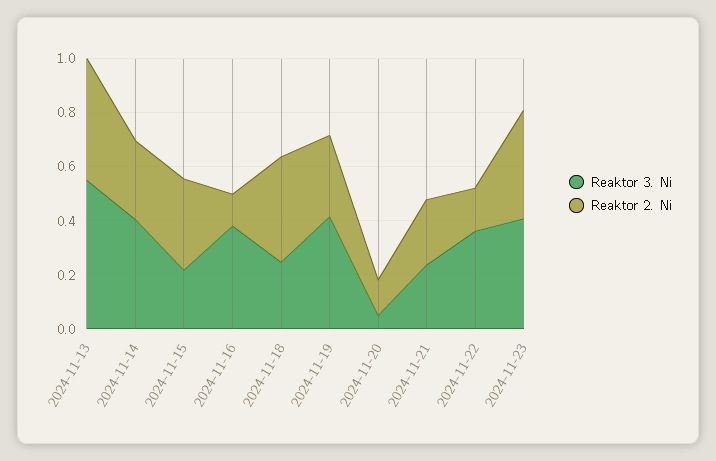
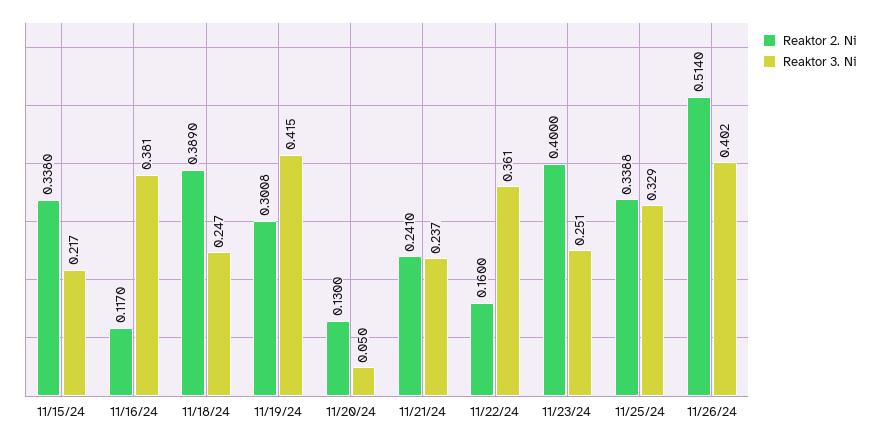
Reaktor 3. Ni, 2024-11-13: 0.55 -> none
Reaktor 2. Ni, 2024-11-13: 0.45 -> none
Reaktor 3. Ni, 2024-11-14: 0.4 -> none
Reaktor 2. Ni, 2024-11-14: 0.3 -> none
Reaktor 3. Ni, 2024-11-23: 0.4 -> 0.251
Reaktor 2. Ni, 11/25/24: none -> 0.3388
Reaktor 3. Ni, 11/25/24: none -> 0.329
Reaktor 2. Ni, 11/26/24: none -> 0.514
Reaktor 3. Ni, 11/26/24: none -> 0.402

